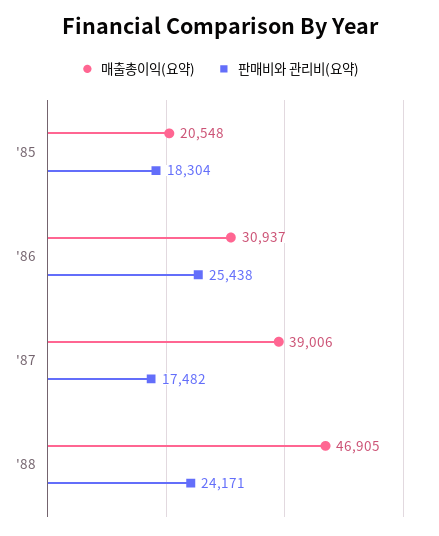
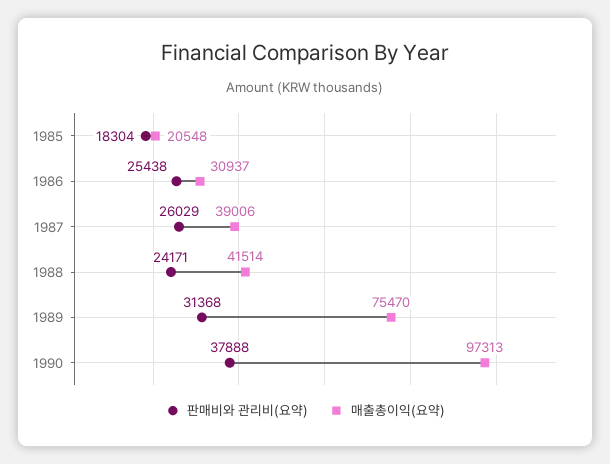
판매비와 관리비(요약), '87: 17482 -> 26029
매출총이익(요약), '88: 46905 -> 41514
판매비와 관리비(요약), 1989: none -> 31368
매출총이익(요약), 1989: none -> 75470
판매비와 관리비(요약), 1990: none -> 37888
매출총이익(요약), 1990: none -> 97313

